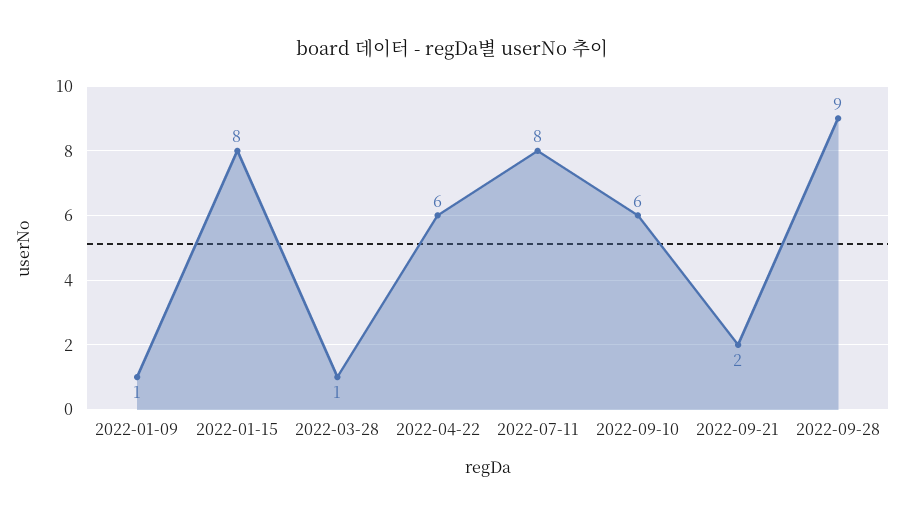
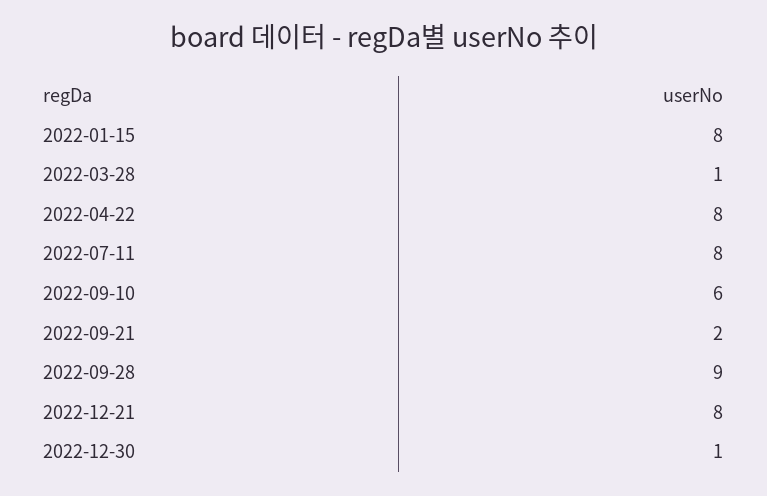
2022-01-09: 1 -> none
2022-04-22: 6 -> 8
2022-12-21: none -> 8
2022-12-30: none -> 1

